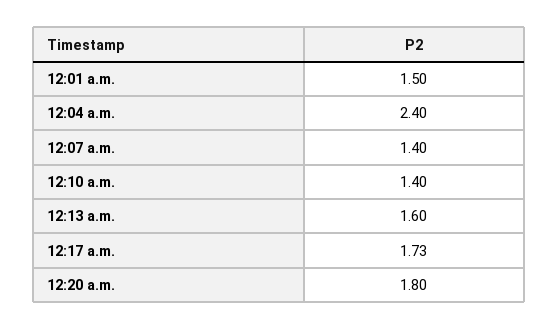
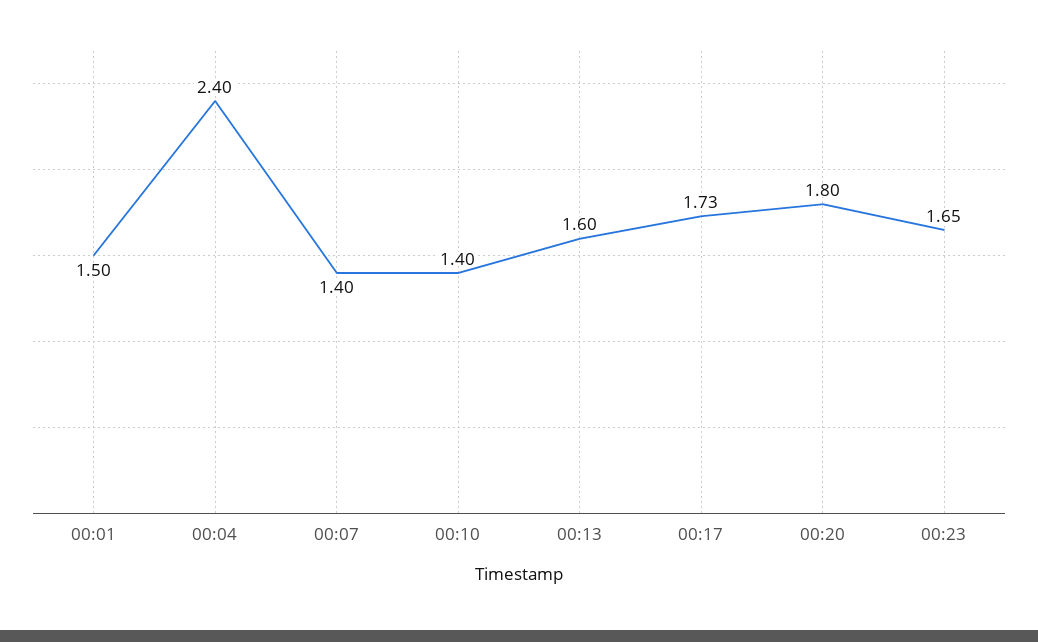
00:23: none -> 1.65

